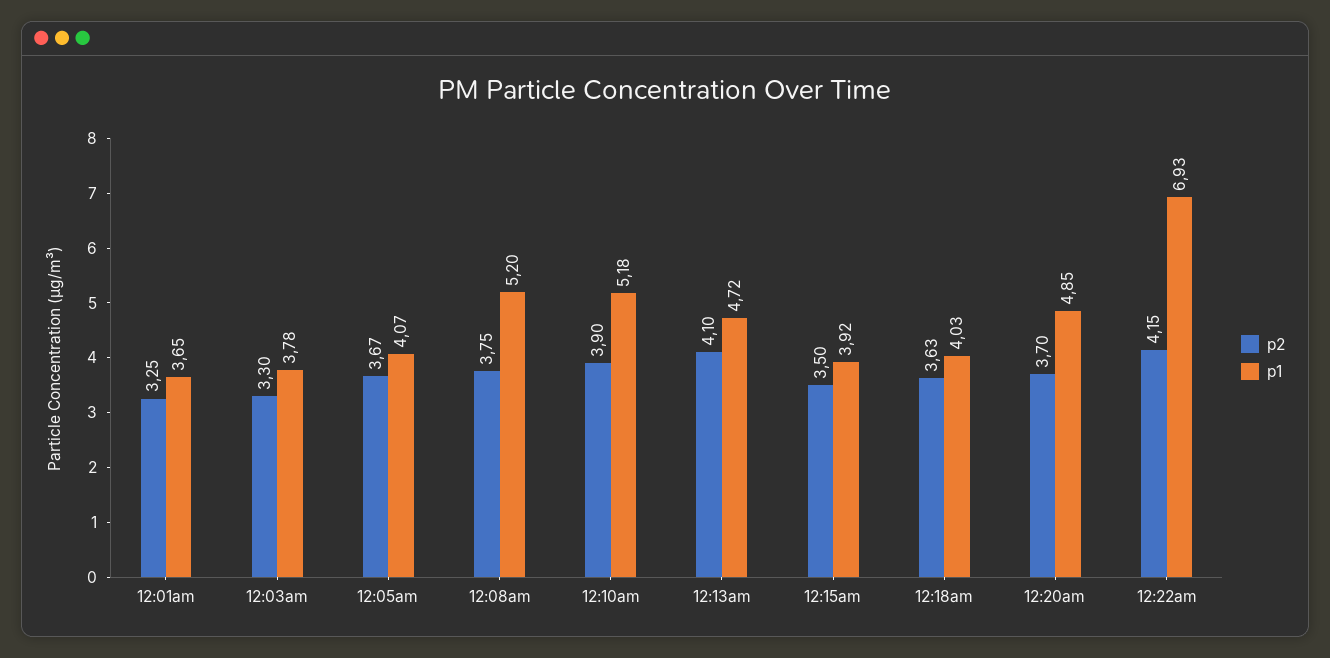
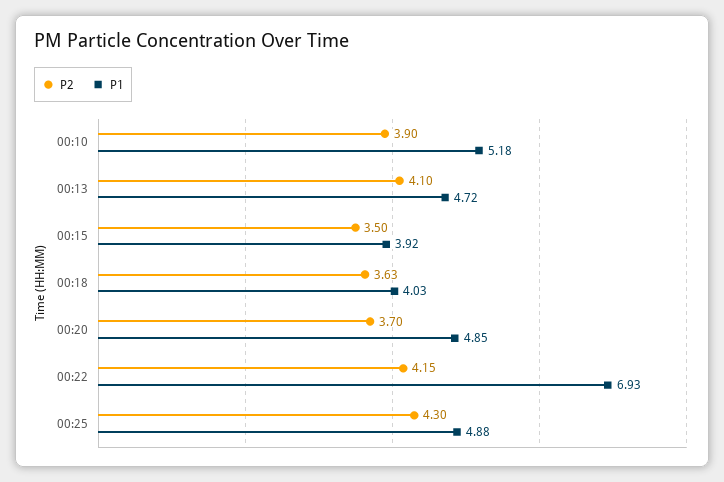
p2, 12:01am: 3.25 -> none
p1, 12:01am: 3.65 -> none
p2, 12:03am: 3.3 -> none
p1, 12:03am: 3.78 -> none
p2, 12:05am: 3.67 -> none
p1, 12:05am: 4.07 -> none
p2, 12:08am: 3.75 -> none
p1, 12:08am: 5.2 -> none
p2, 00:25: none -> 4.3
p1, 00:25: none -> 4.88

